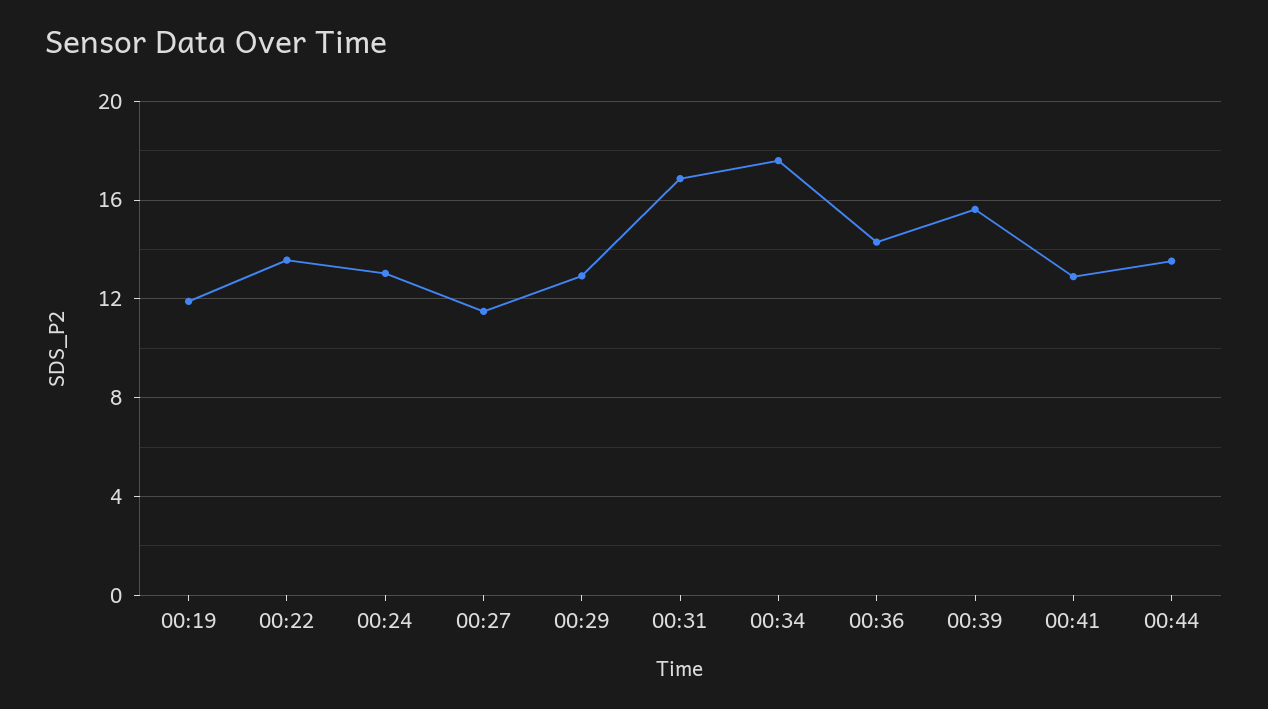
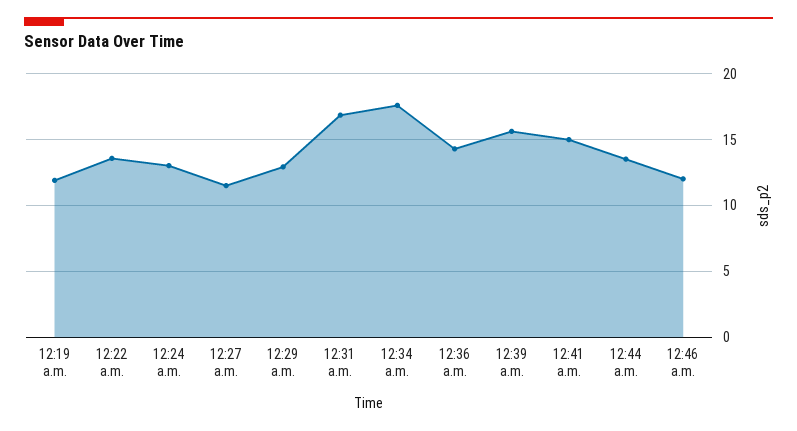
00:41: 13 -> 15
12:46 a.m.: none -> 12

